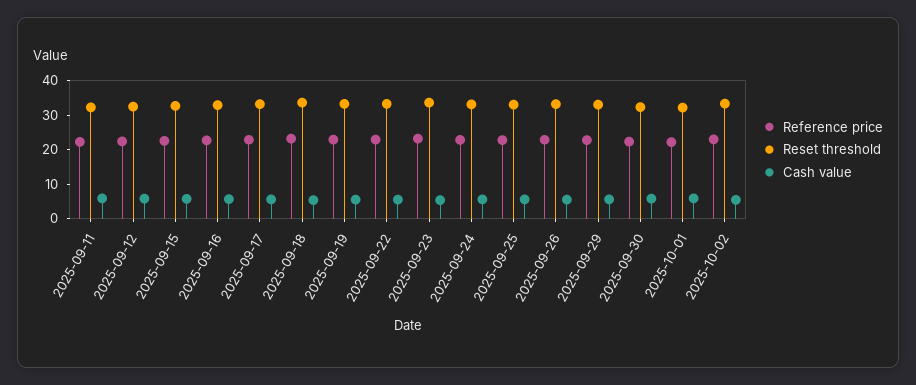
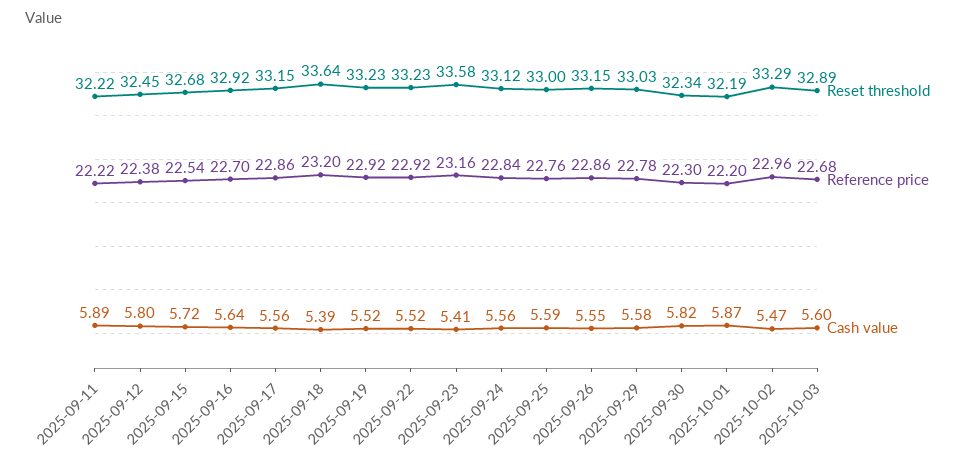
Reset threshold, 2025-10-03: none -> 32.89
Reference price, 2025-10-03: none -> 22.68
Cash value, 2025-10-03: none -> 5.6

